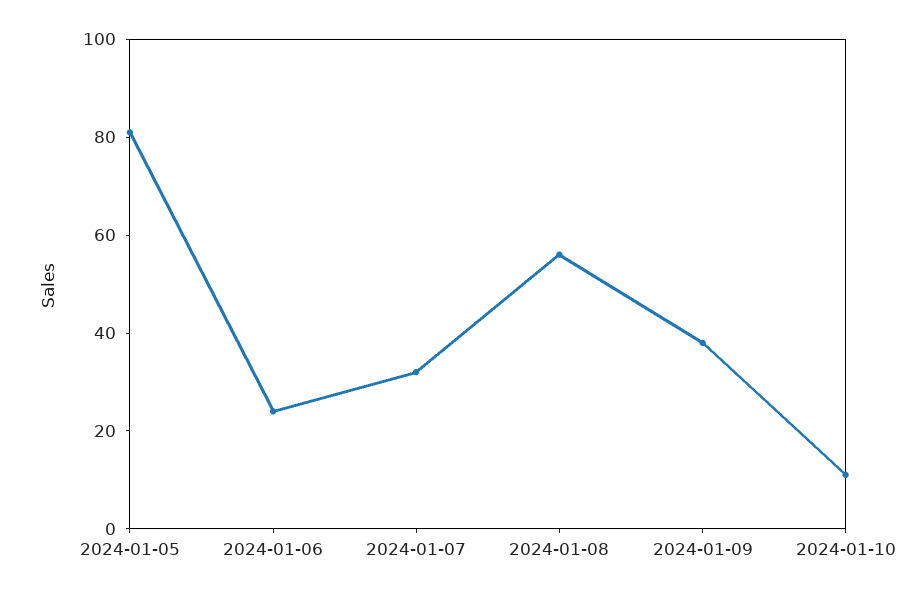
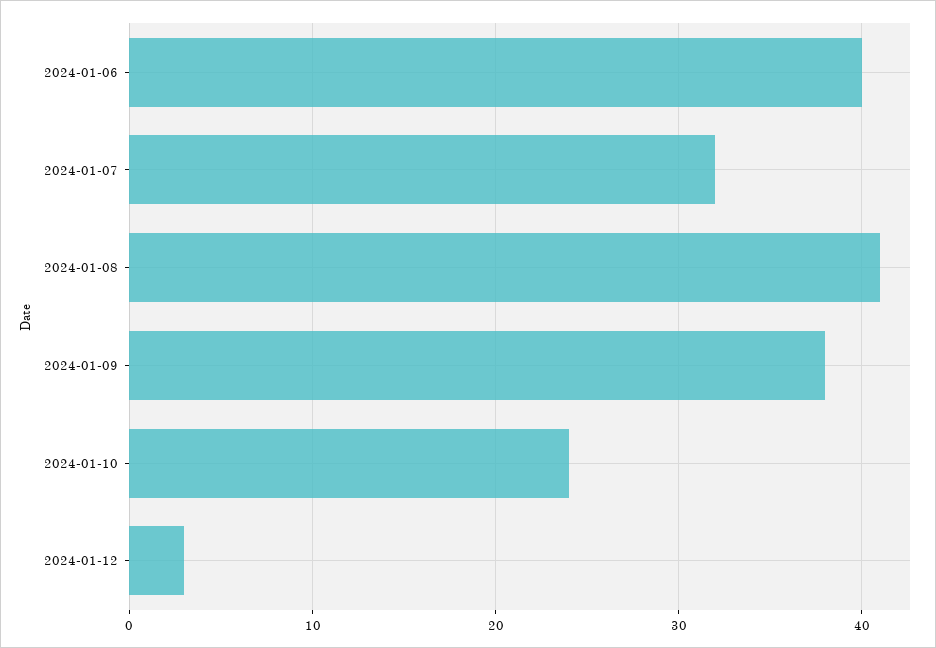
2024-01-05: 80 -> none
2024-01-06: 25 -> 40
2024-01-08: 55 -> 41
2024-01-10: 10 -> 24
2024-01-12: none -> 3

